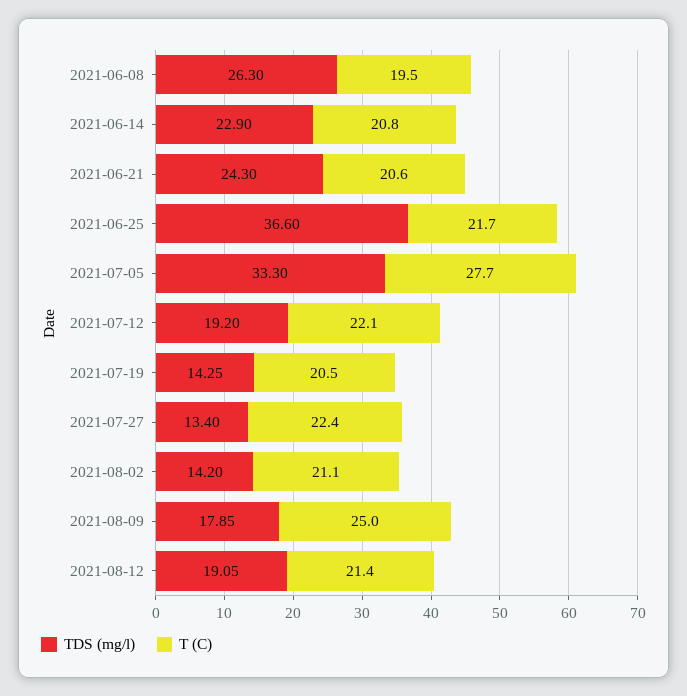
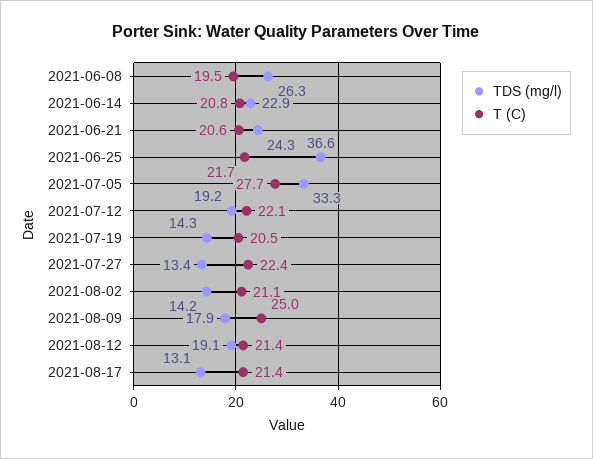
TDS (mg/l), 2021-08-17: none -> 13.1
T (C), 2021-08-17: none -> 21.4

